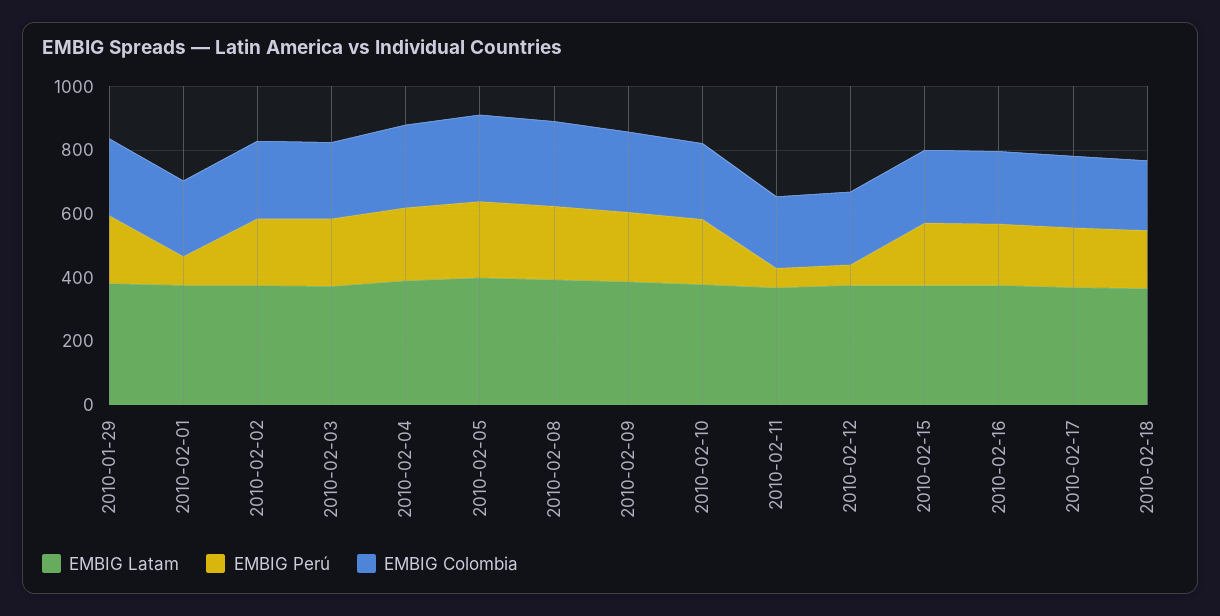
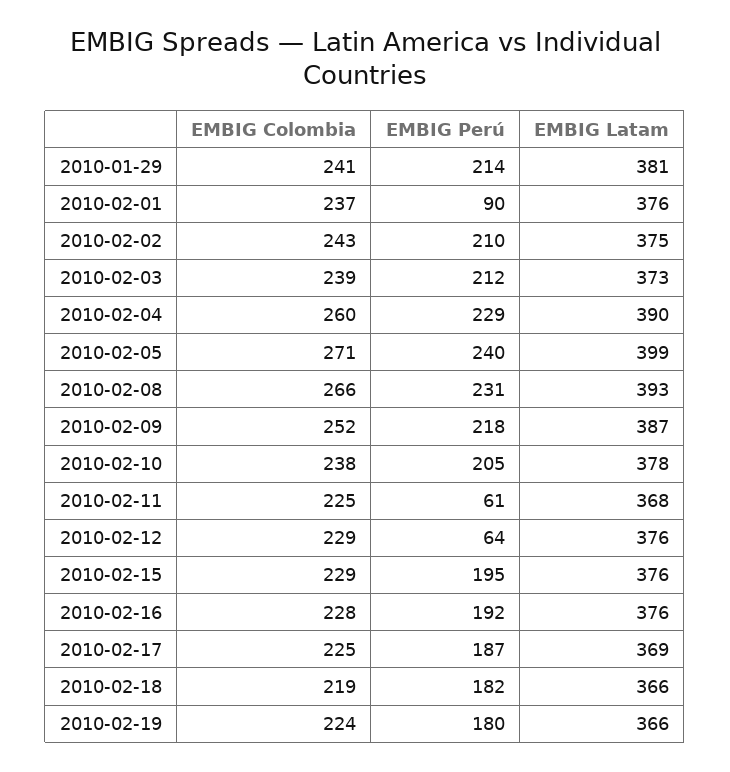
EMBIG Colombia, 2010-02-19: none -> 224
EMBIG Perú, 2010-02-19: none -> 180
EMBIG Latam, 2010-02-19: none -> 366

